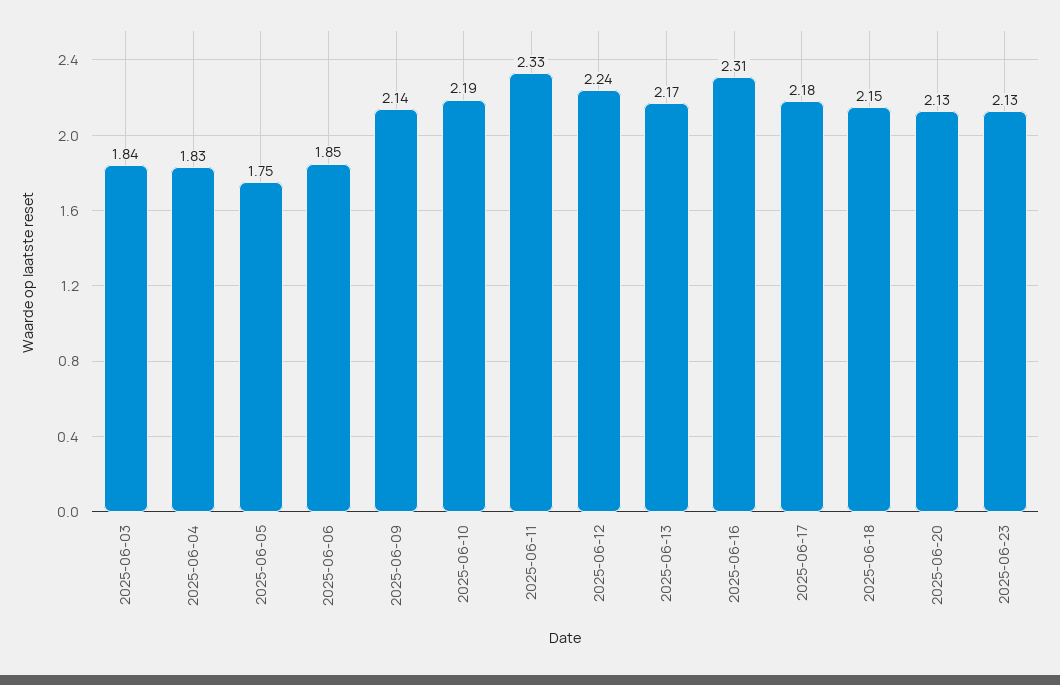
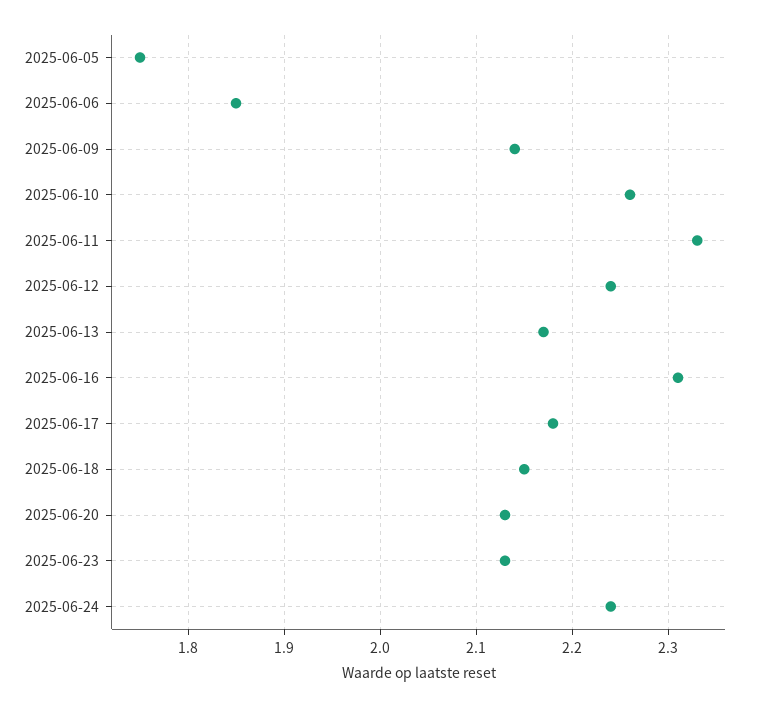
2025-06-03: 1.84 -> none
2025-06-04: 1.83 -> none
2025-06-10: 2.19 -> 2.26
2025-06-24: none -> 2.24

